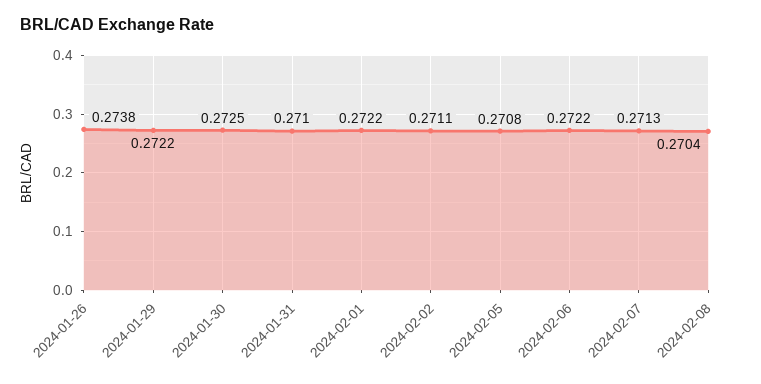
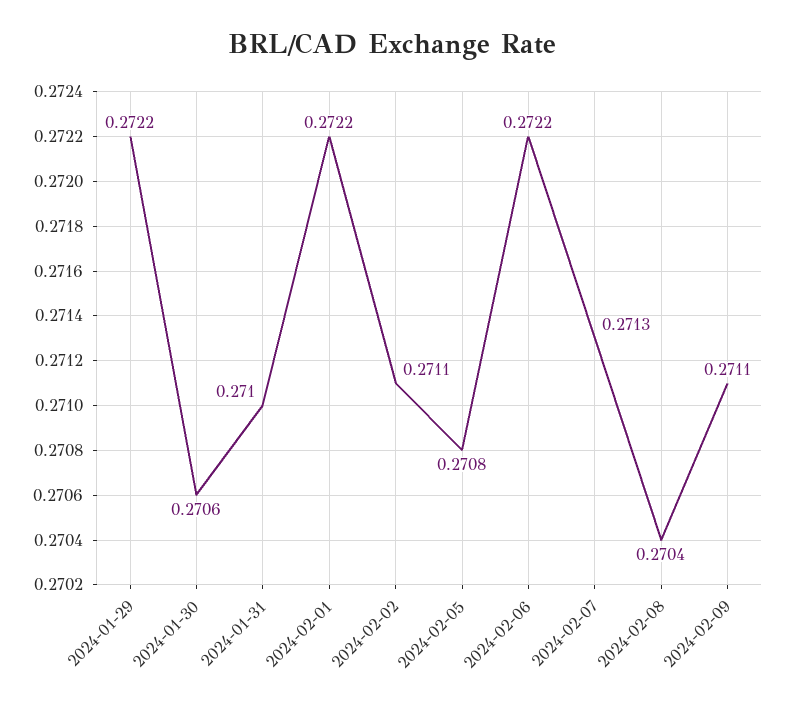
2024-01-26: 0.2738 -> none
2024-01-30: 0.2725 -> 0.2706
2024-02-09: none -> 0.2711

